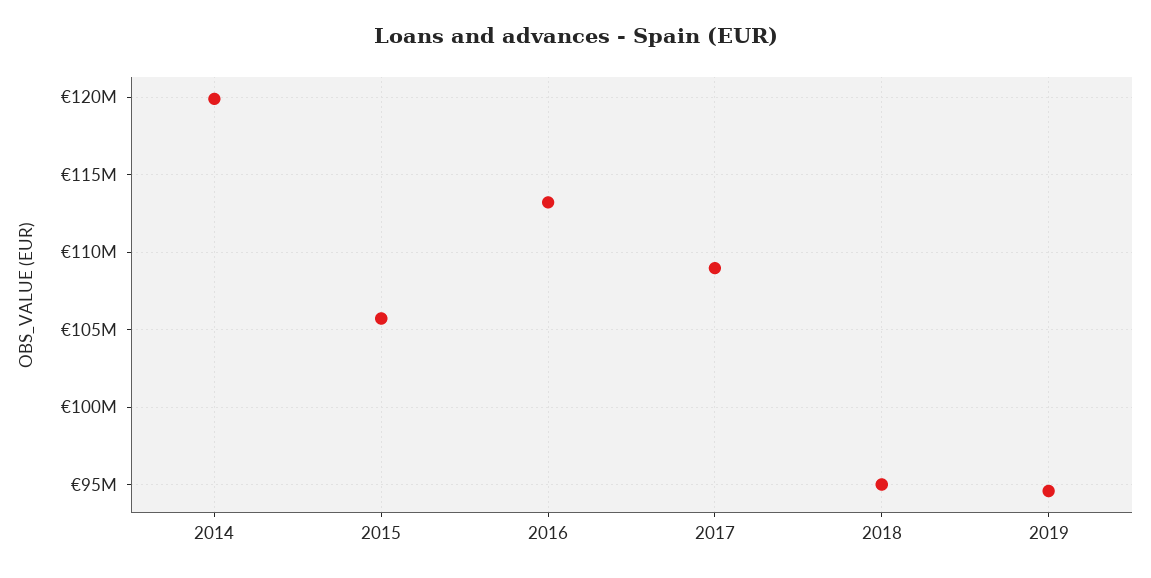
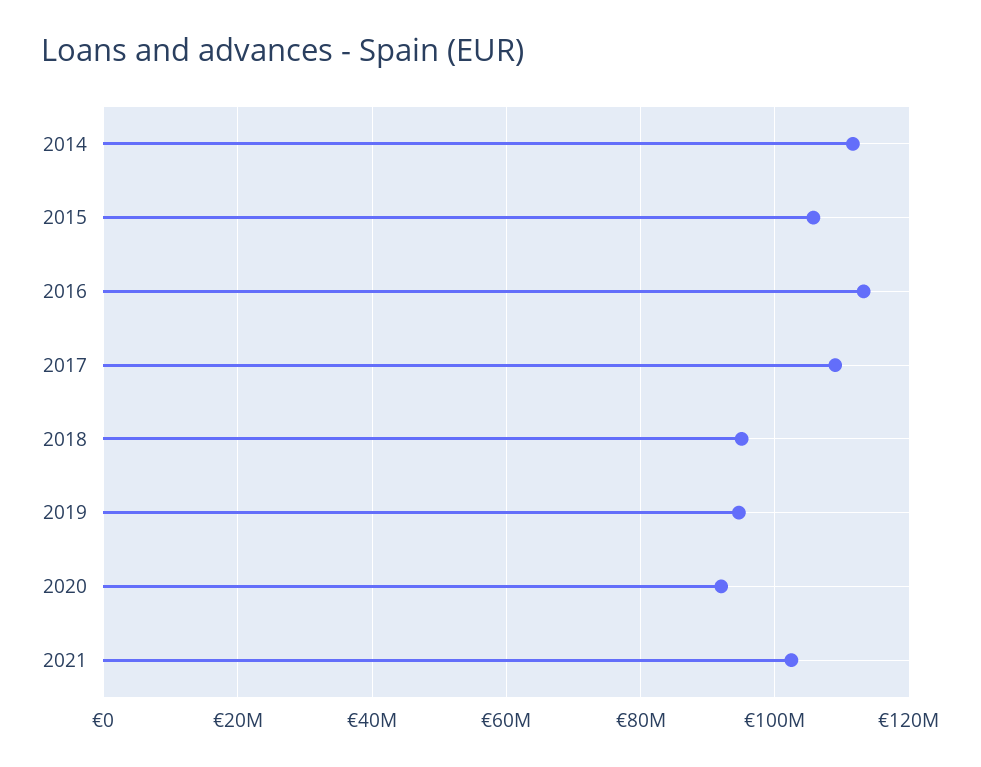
2014: 120000000 -> 112000000
2020: none -> 92000000
2021: none -> 102000000

